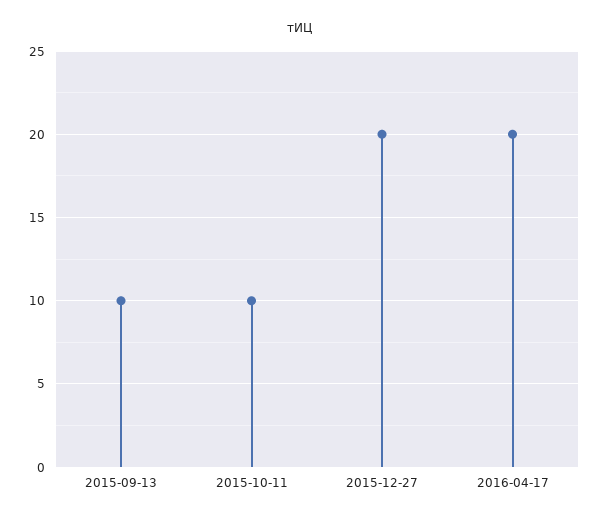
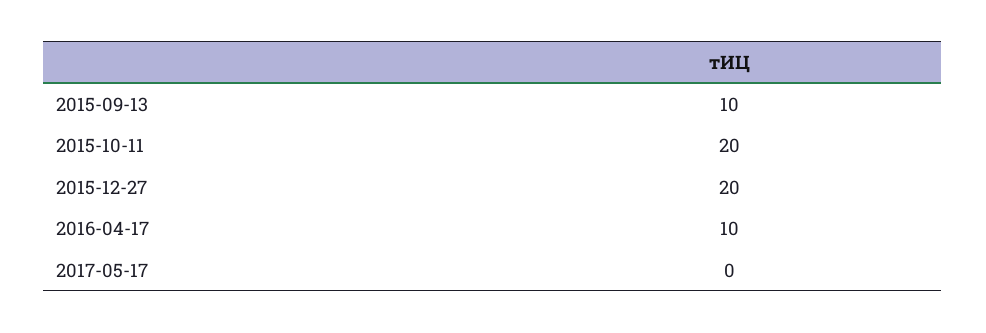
2015-10-11: 10 -> 20
2016-04-17: 20 -> 10
2017-05-17: none -> 0

